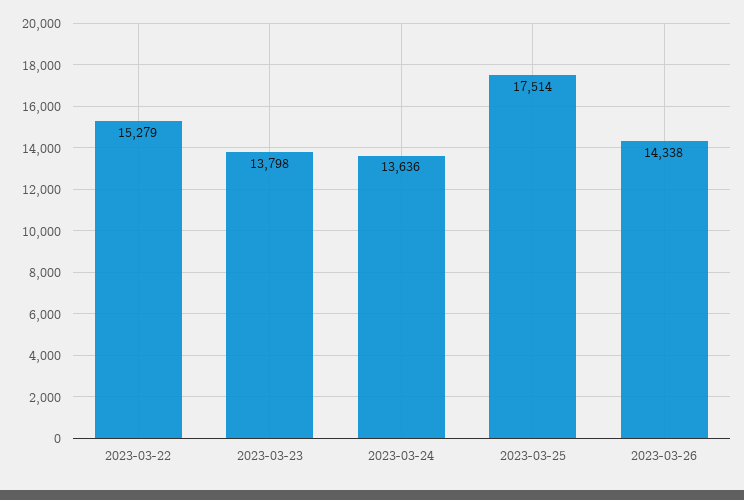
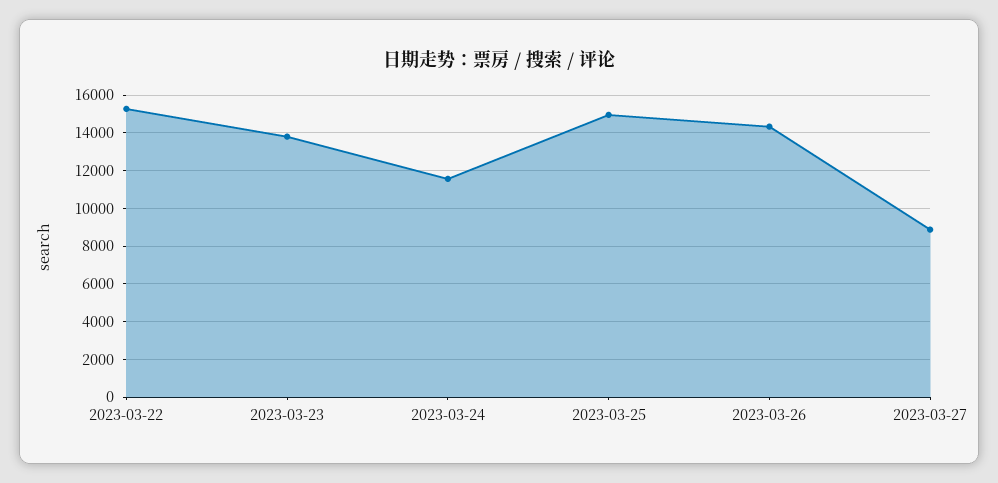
2023-03-24: 13636 -> 11500
2023-03-25: 17514 -> 15000
2023-03-27: none -> 9000

